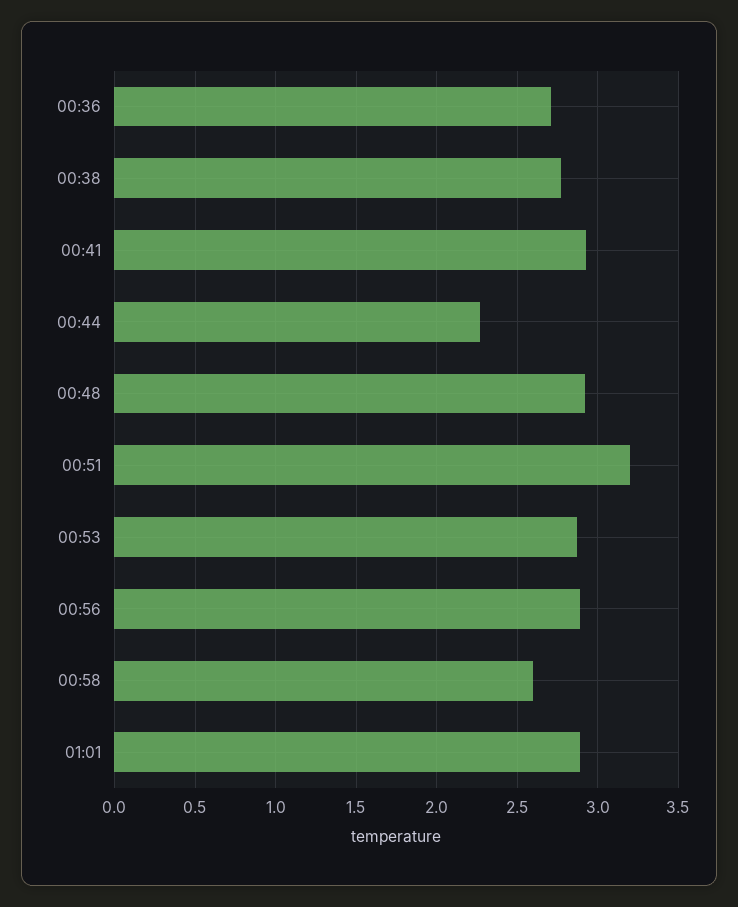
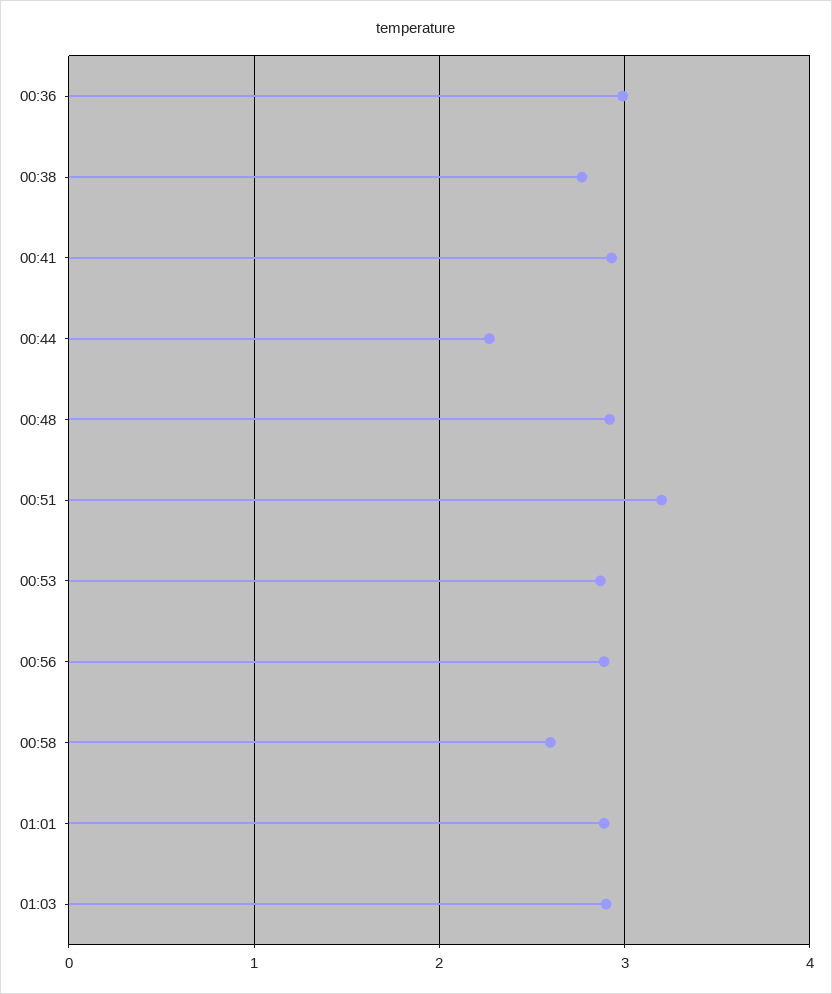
00:36: 2.7 -> 3
01:03: none -> 2.9

